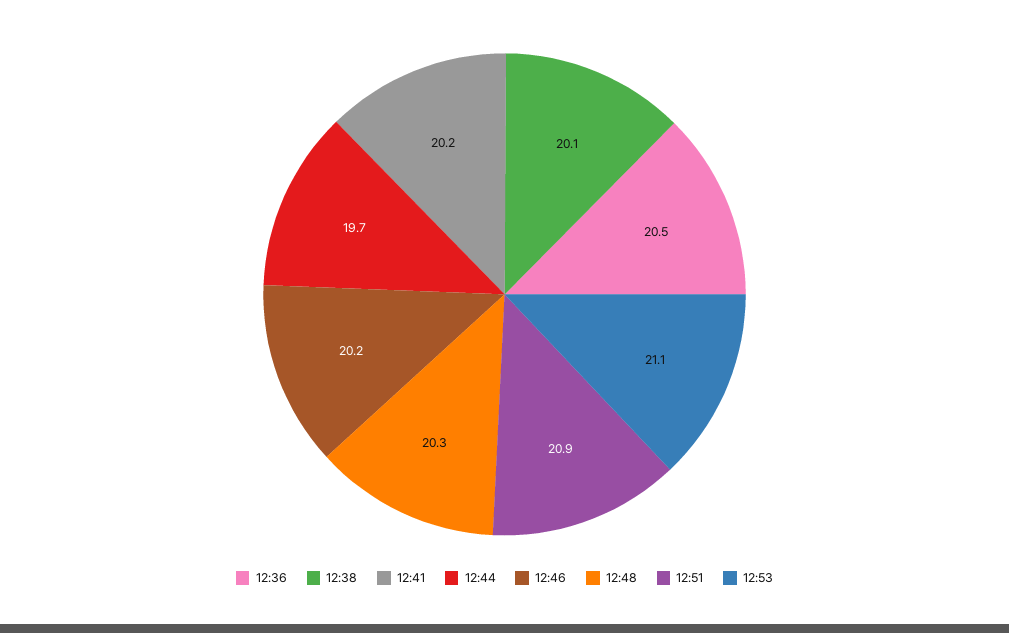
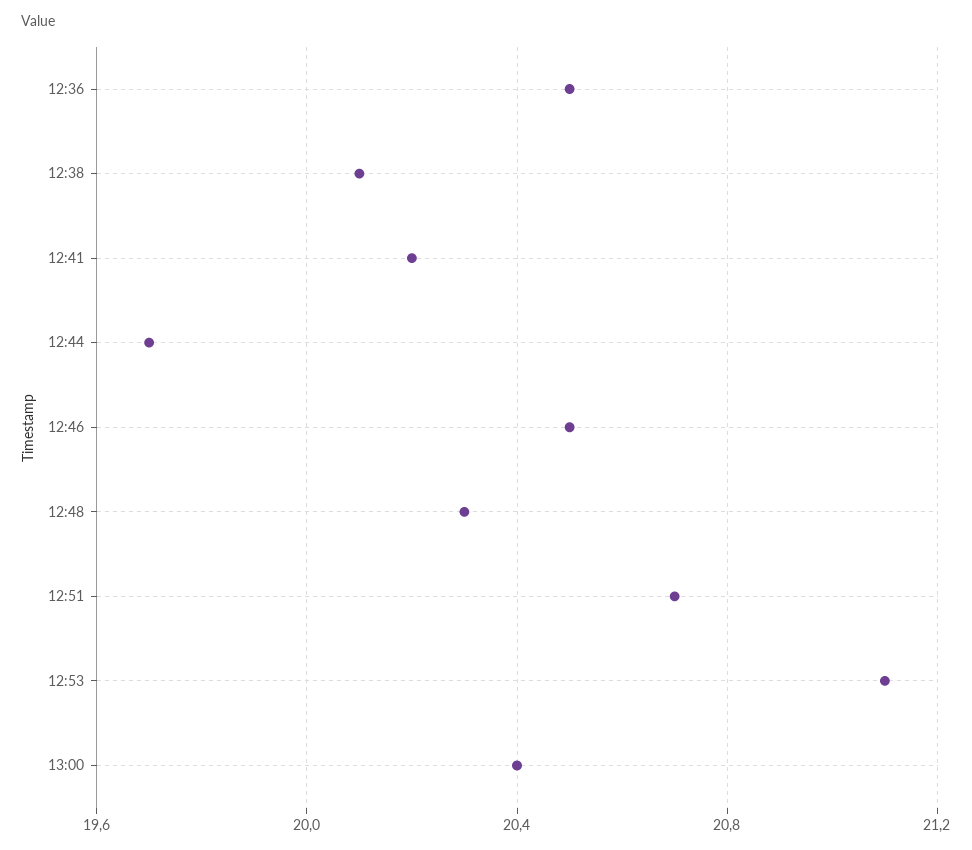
12:46: 20.2 -> 20.5
12:51: 20.9 -> 20.7
13:00: none -> 20.4

